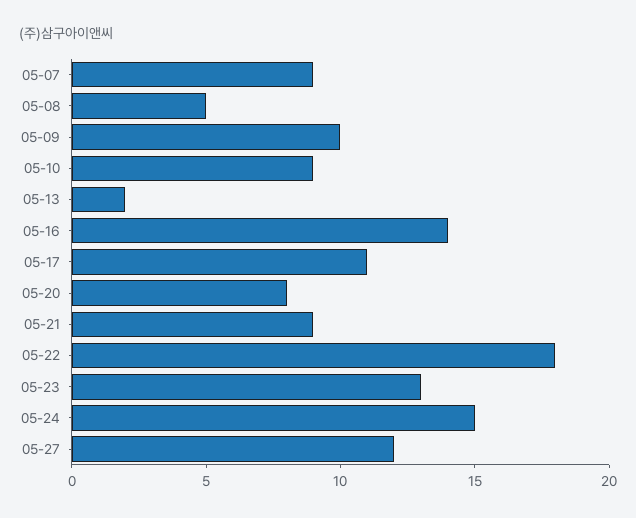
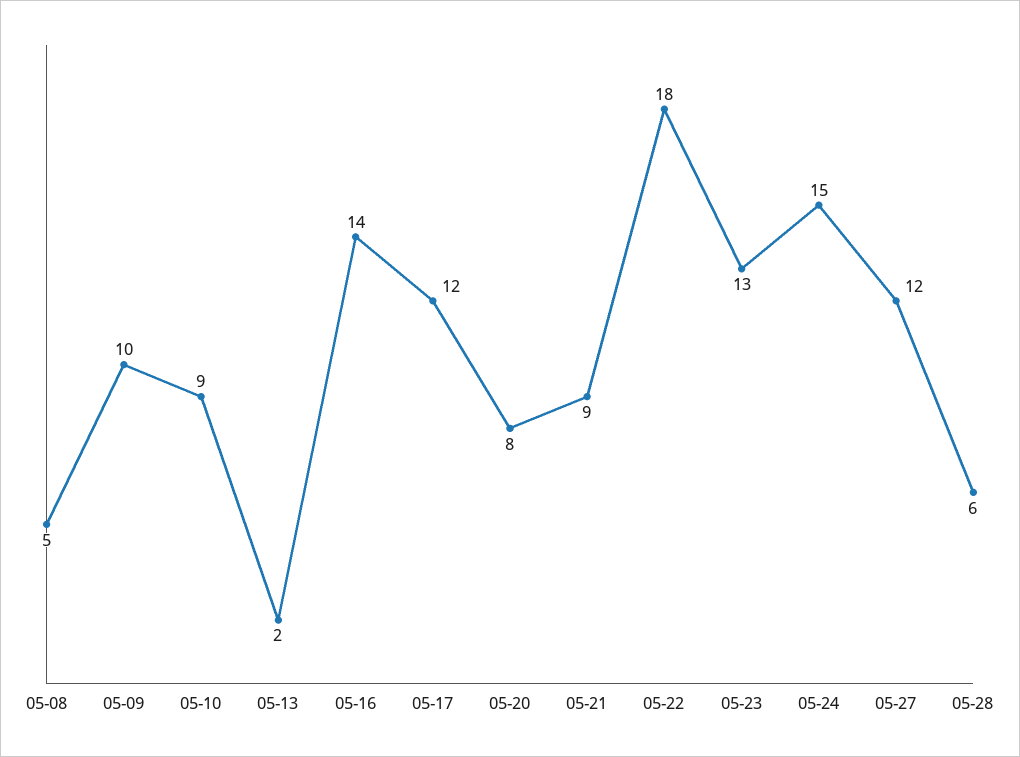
05-07: 9 -> none
05-17: 11 -> 12
05-28: none -> 6

